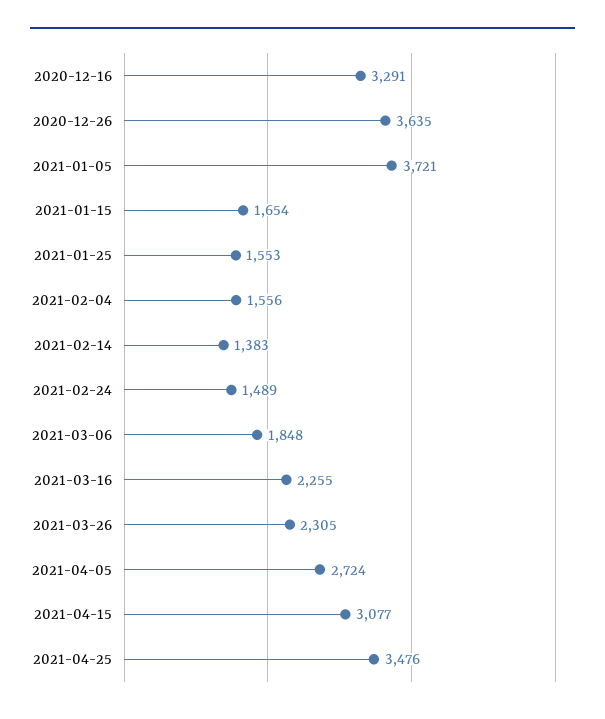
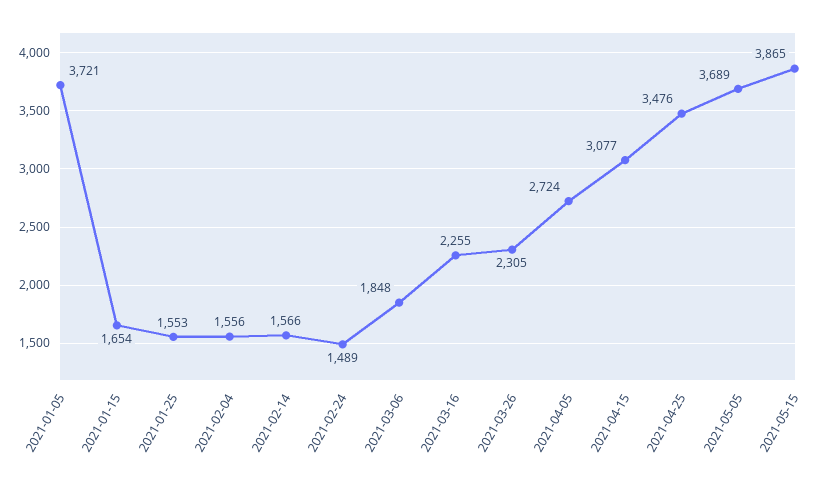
2020-12-16: 3291 -> none
2020-12-26: 3635 -> none
2021-02-14: 1383 -> 1566
2021-05-05: none -> 3689
2021-05-15: none -> 3865

